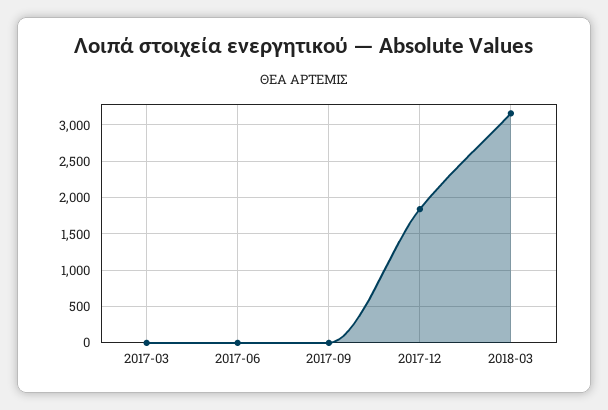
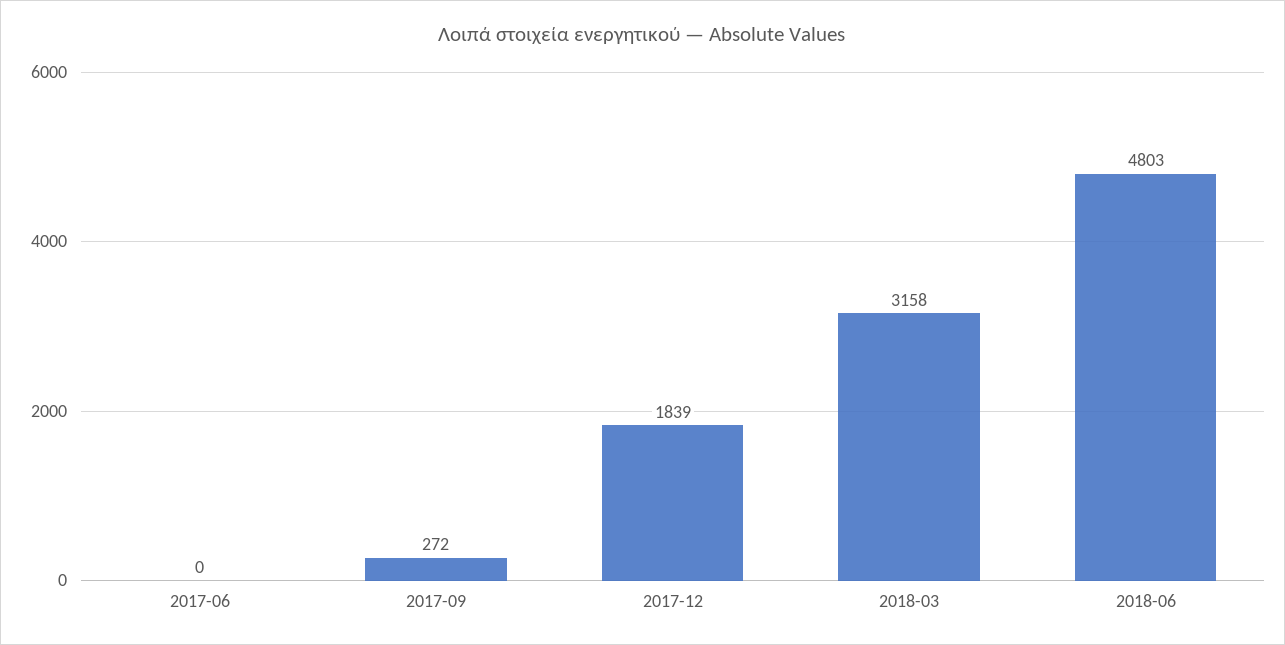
2017-03: 0 -> none
2017-09: 0 -> 272
2018-06: none -> 4803

